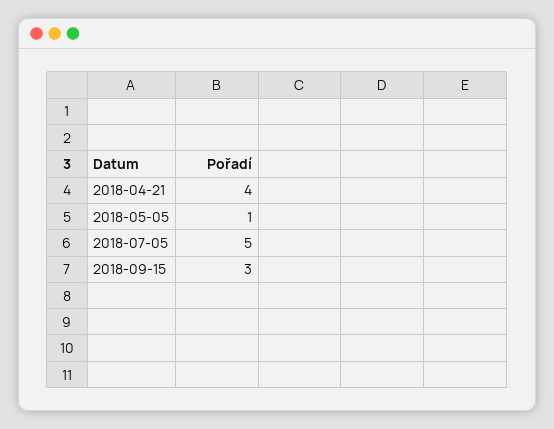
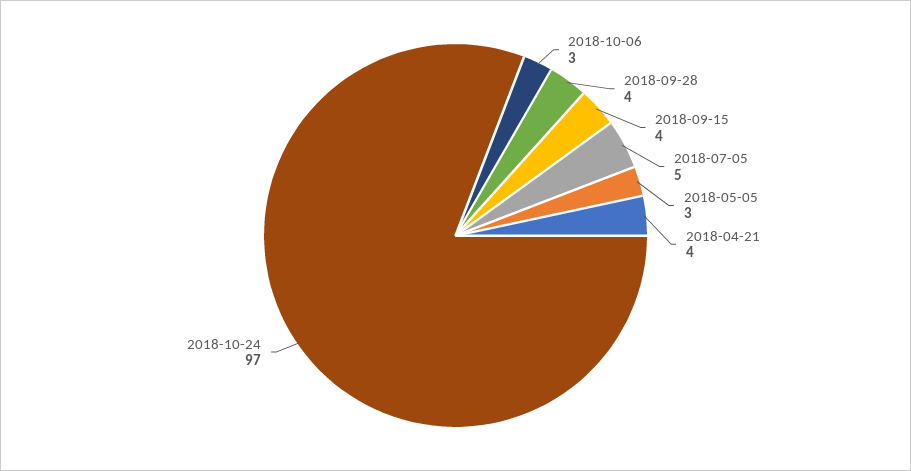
2018-05-05: 1 -> 3
2018-09-15: 3 -> 4
2018-10-06: none -> 3
2018-09-28: none -> 4
2018-10-24: none -> 97

